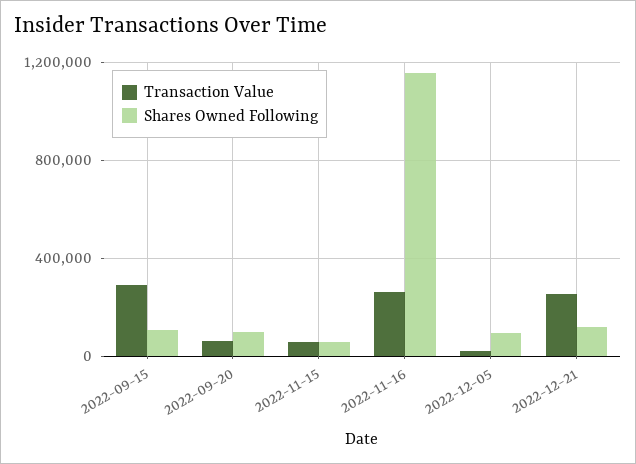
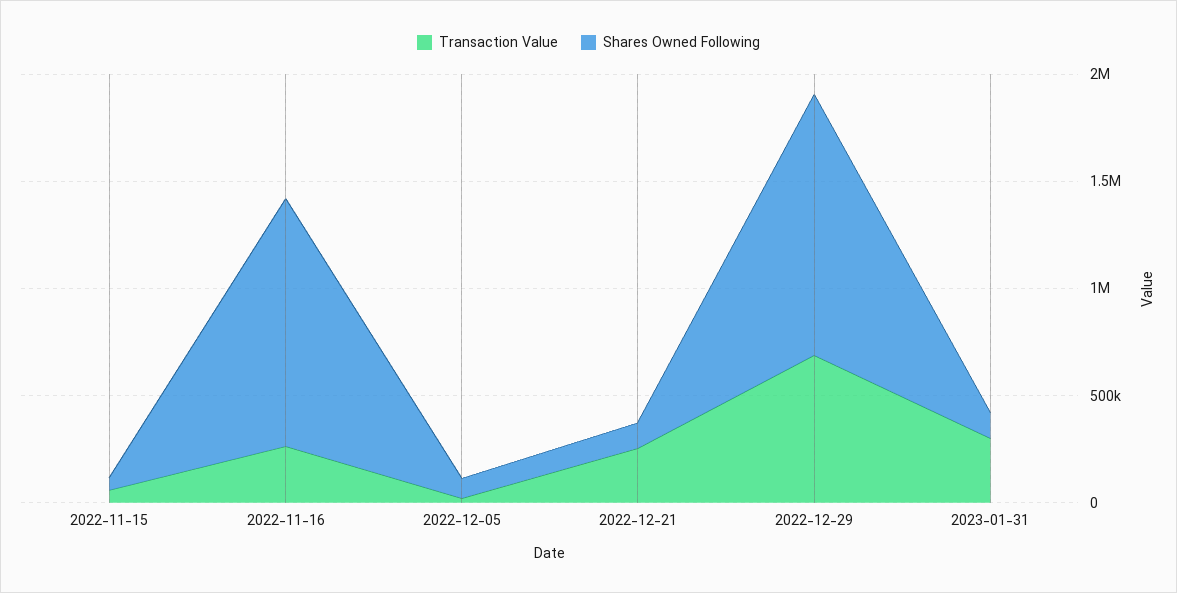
Transaction Value, 2022-09-15: 300000 -> none
Shares Owned Following, 2022-09-15: 100000 -> none
Transaction Value, 2022-09-20: 50000 -> none
Shares Owned Following, 2022-09-20: 100000 -> none
Transaction Value, 2022-12-29: none -> 700000
Shares Owned Following, 2022-12-29: none -> 1200000
Transaction Value, 2023-01-31: none -> 300000
Shares Owned Following, 2023-01-31: none -> 100000

